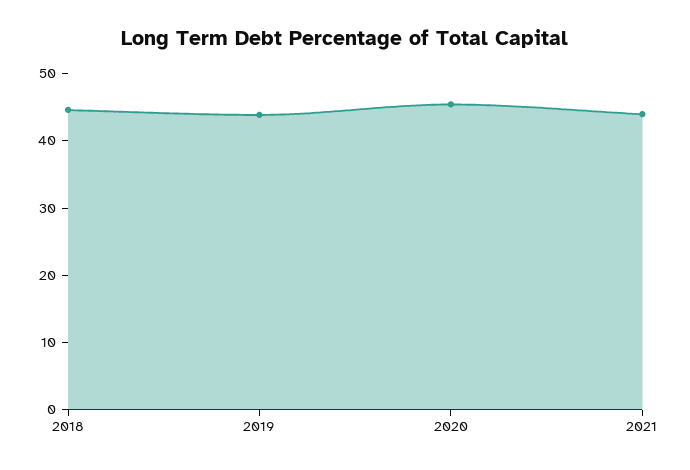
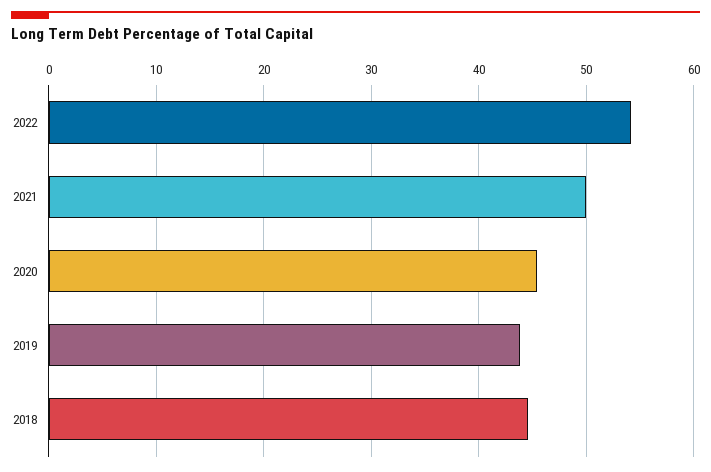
2021: 44 -> 50
2022: none -> 54

